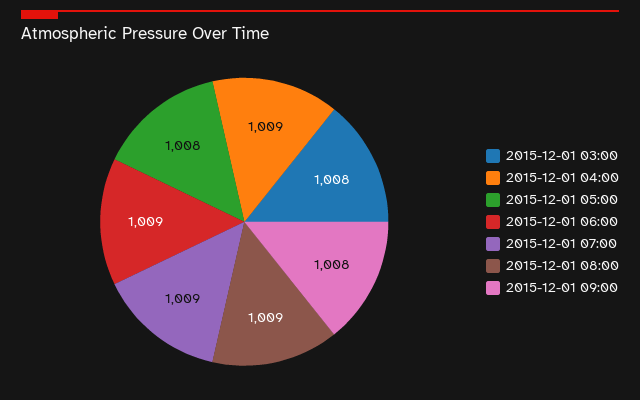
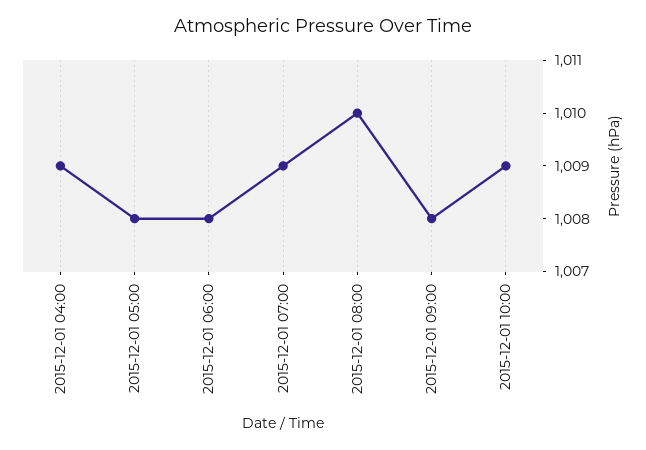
2015-12-01 03:00: 1008 -> none
2015-12-01 06:00: 1009 -> 1008
2015-12-01 08:00: 1009 -> 1010
2015-12-01 10:00: none -> 1009

